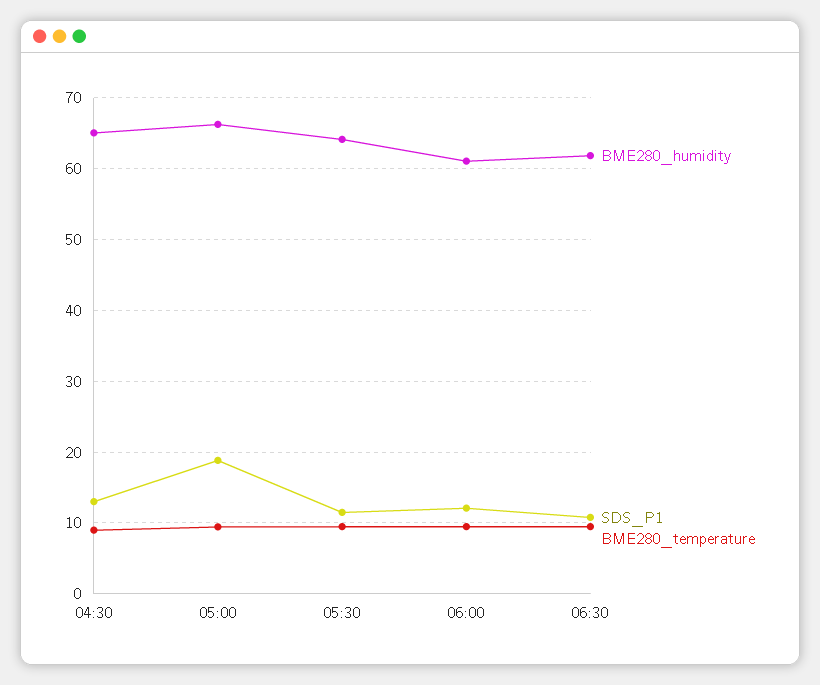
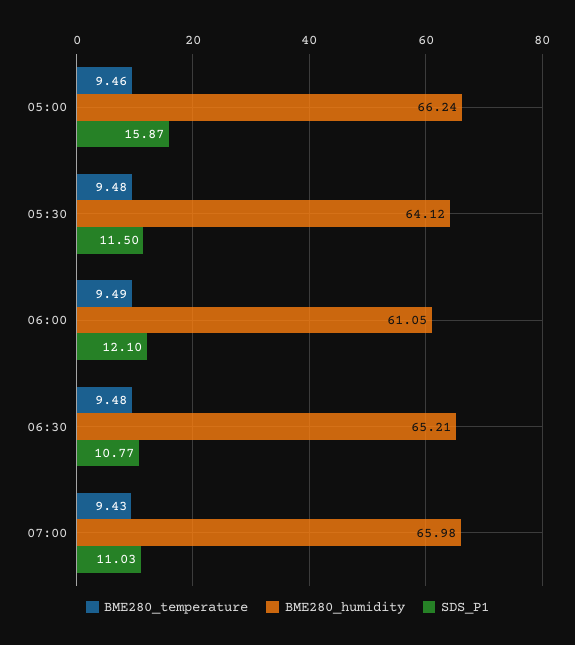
BME280_humidity, 04:30: 65 -> none
SDS_P1, 04:30: 13 -> none
BME280_temperature, 04:30: 9 -> none
SDS_P1, 05:00: 19 -> 15.87
BME280_humidity, 06:30: 62 -> 65.21
BME280_temperature, 07:00: none -> 9.43
BME280_humidity, 07:00: none -> 65.98
SDS_P1, 07:00: none -> 11.03

